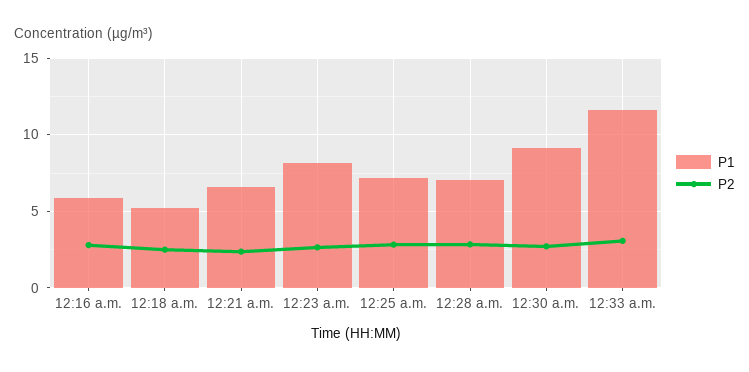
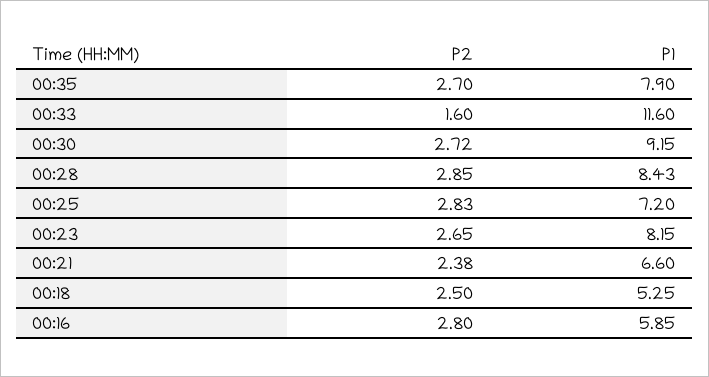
P1, 12:28 a.m.: 7 -> 8.43
P2, 12:33 a.m.: 3 -> 1.6
P2, 00:35: none -> 2.7
P1, 00:35: none -> 7.9

